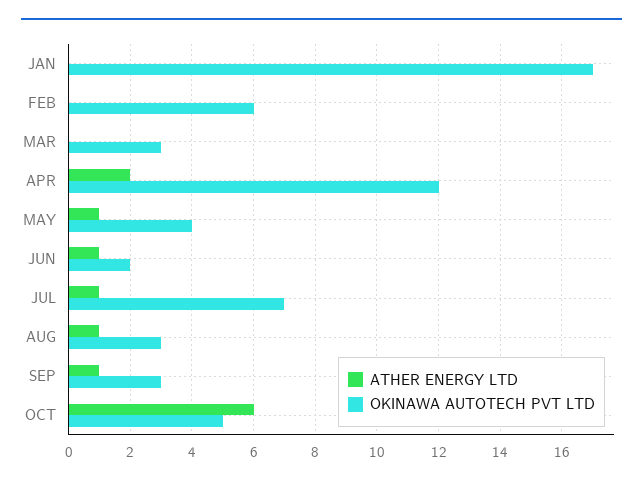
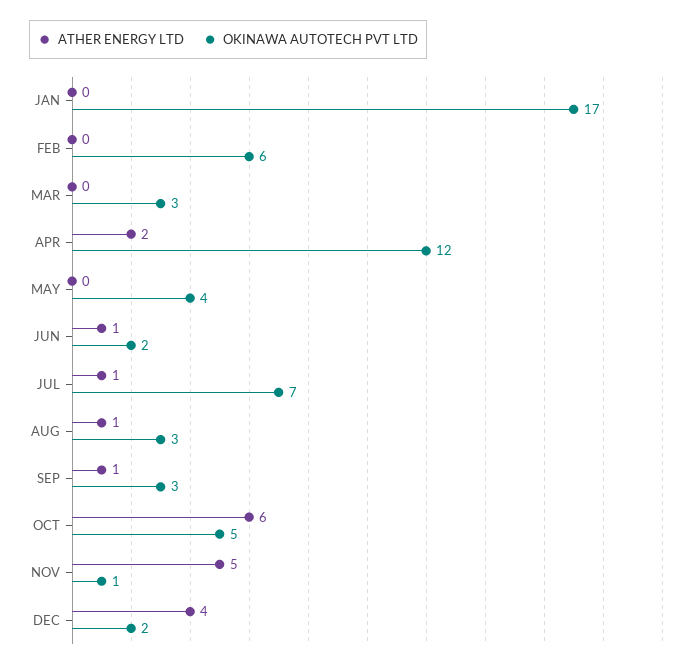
ATHER ENERGY LTD, MAY: 1 -> 0
ATHER ENERGY LTD, NOV: none -> 5
OKINAWA AUTOTECH PVT LTD, NOV: none -> 1
ATHER ENERGY LTD, DEC: none -> 4
OKINAWA AUTOTECH PVT LTD, DEC: none -> 2

